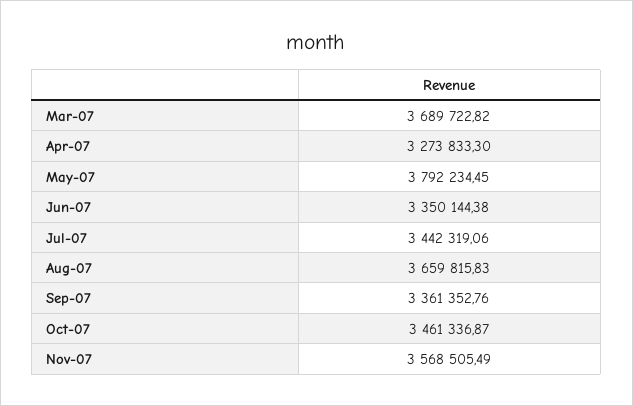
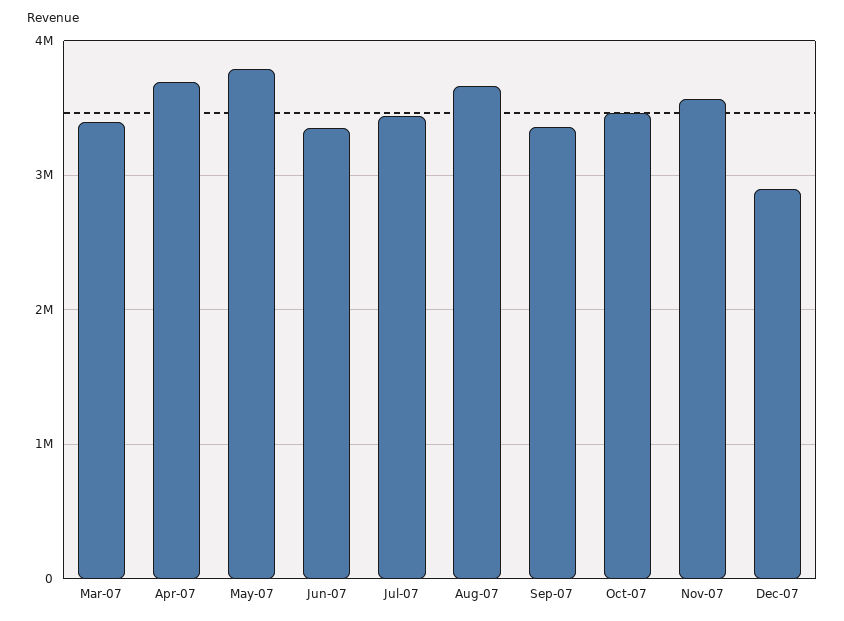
Mar-07: 3689722.82 -> 3400000
Apr-07: 3273833.3 -> 3700000
Dec-07: none -> 2900000

